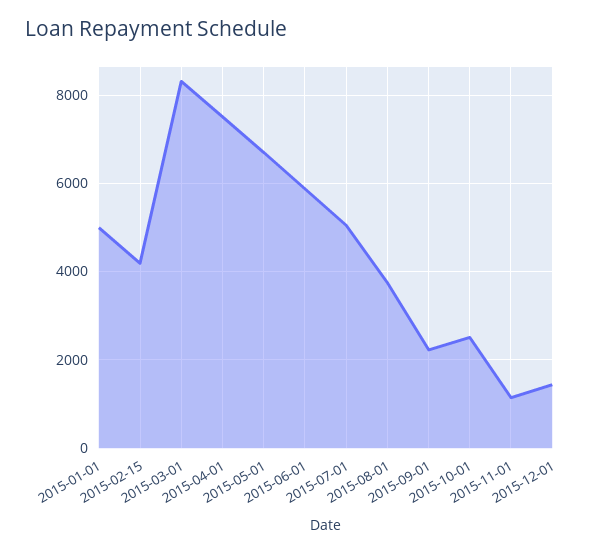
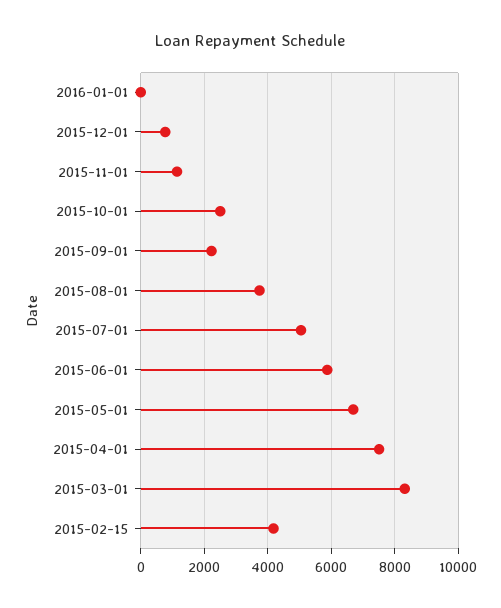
2015-01-01: 5000 -> none
2015-12-01: 1400 -> 800
2016-01-01: none -> 0

